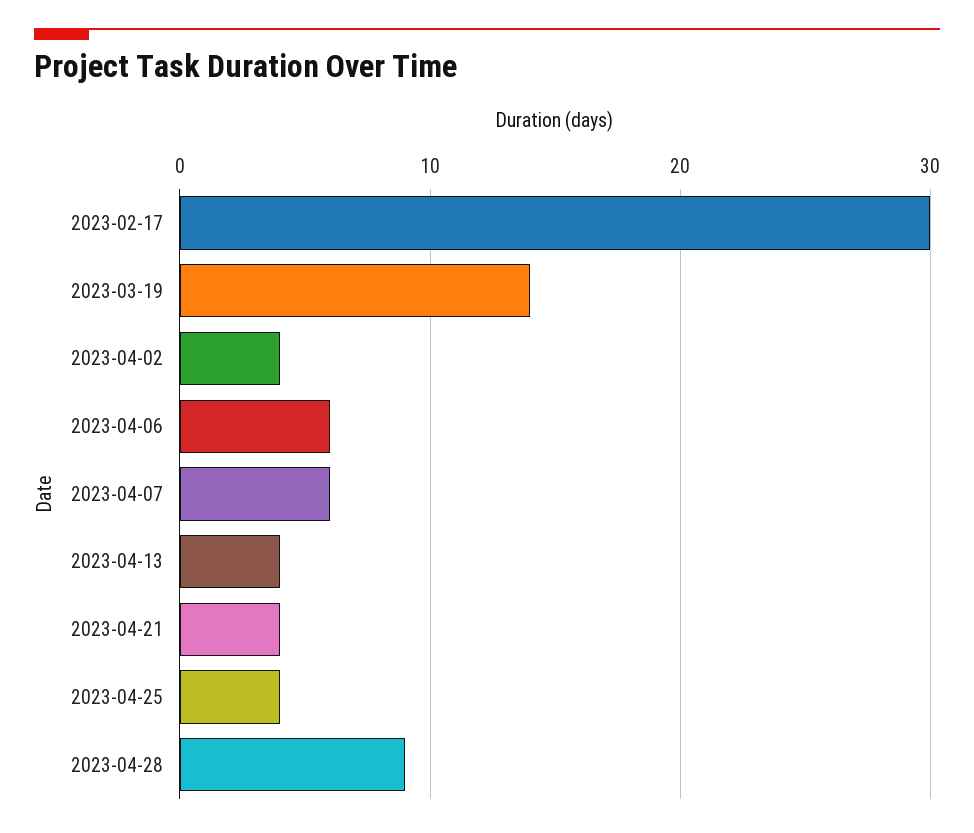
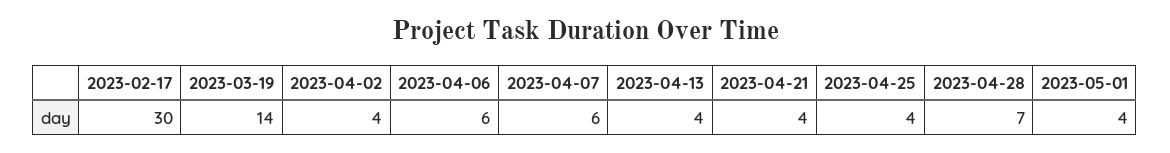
2023-04-28: 9 -> 7
2023-05-01: none -> 4

